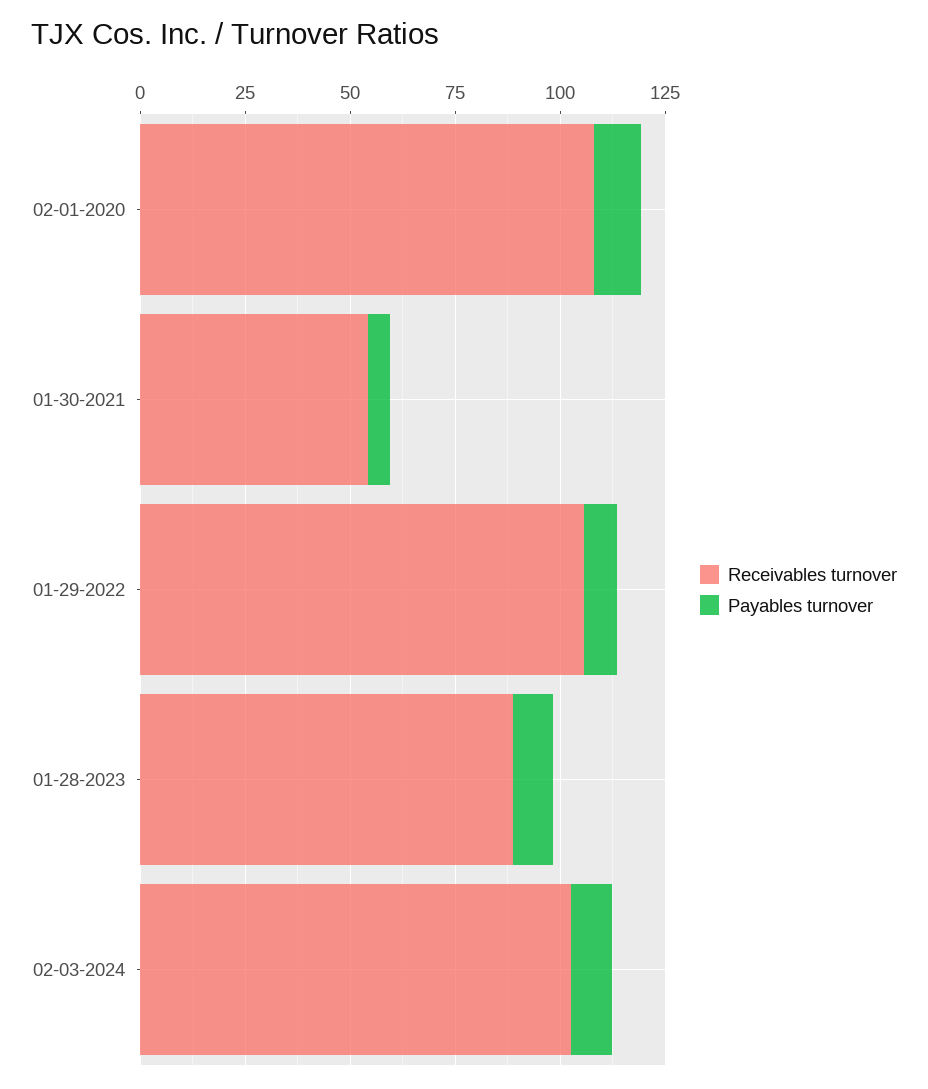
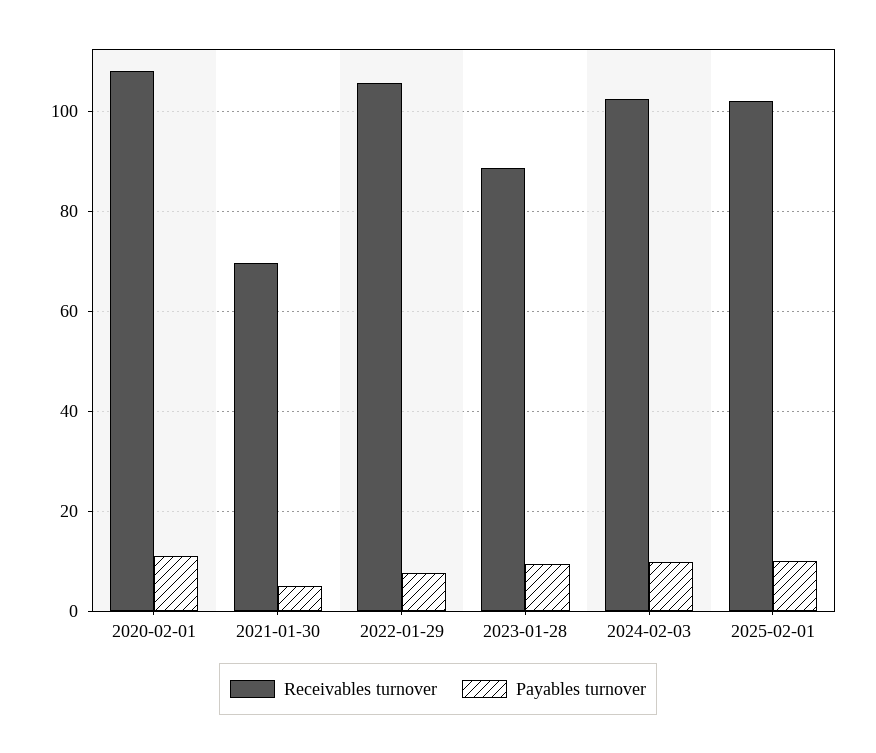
Receivables turnover, 01-30-2021: 55 -> 70
Receivables turnover, 2025-02-01: none -> 102
Payables turnover, 2025-02-01: none -> 10

